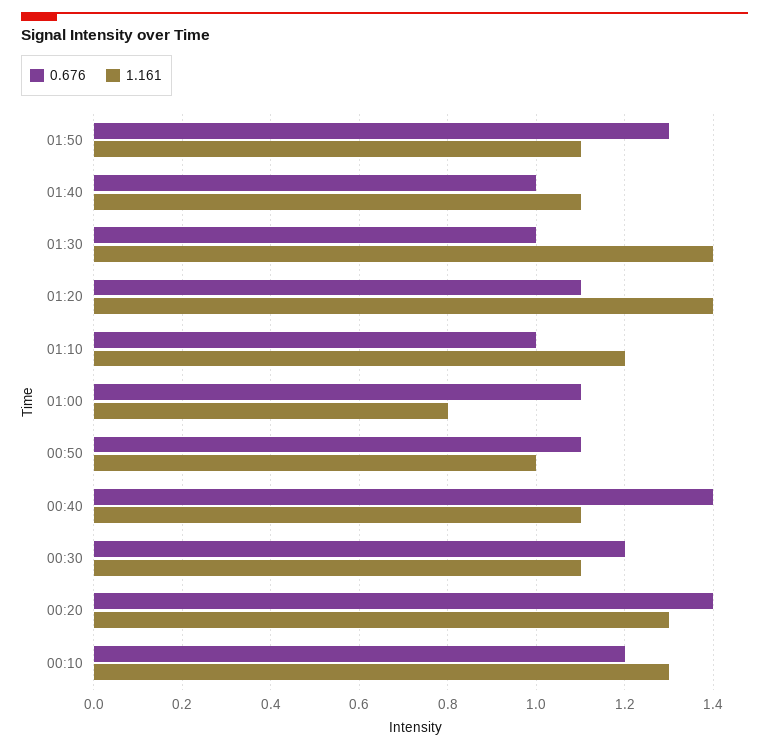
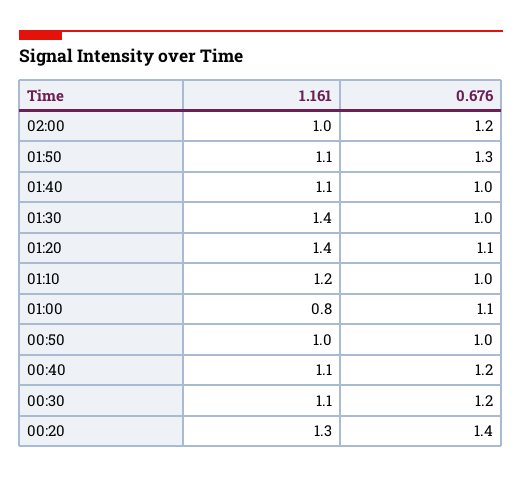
0.676, 00:50: 1.1 -> 1
0.676, 00:40: 1.4 -> 1.2
0.676, 00:10: 1.2 -> none
1.161, 00:10: 1.3 -> none
1.161, 02:00: none -> 1
0.676, 02:00: none -> 1.2

